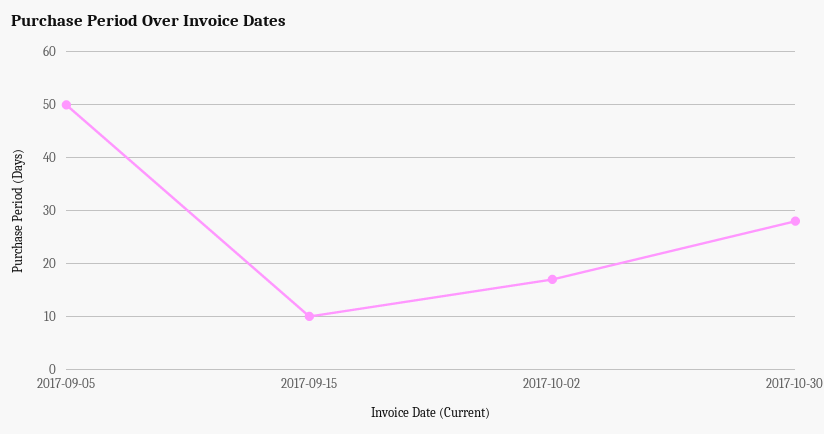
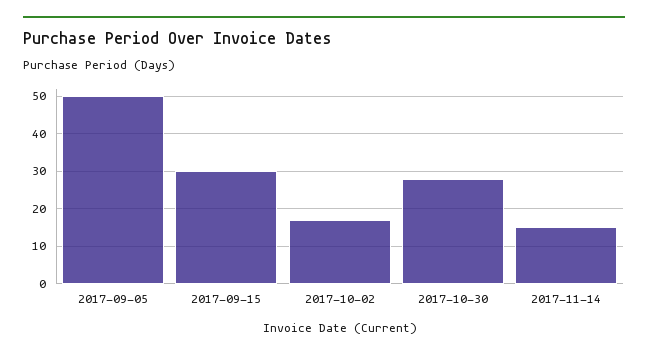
2017-09-15: 10 -> 30
2017-11-14: none -> 15

